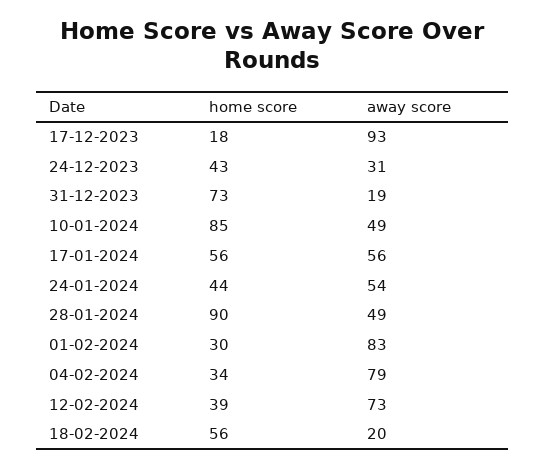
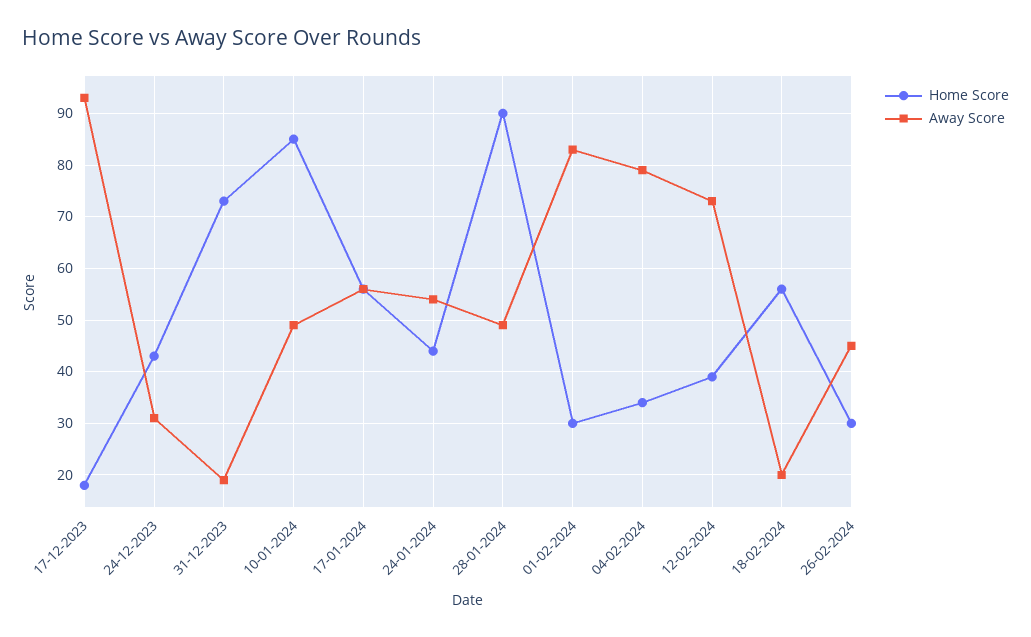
home score, 26-02-2024: none -> 30
away score, 26-02-2024: none -> 45

